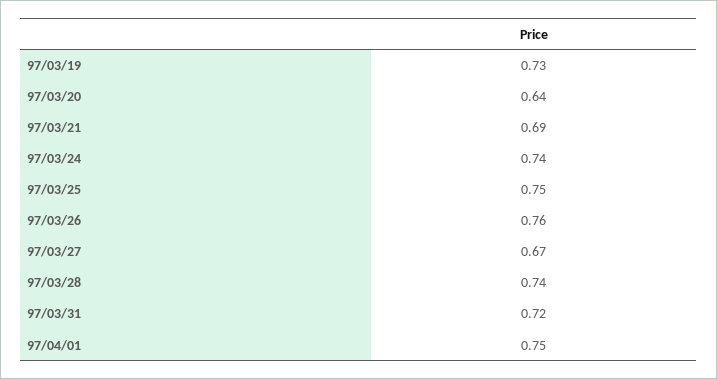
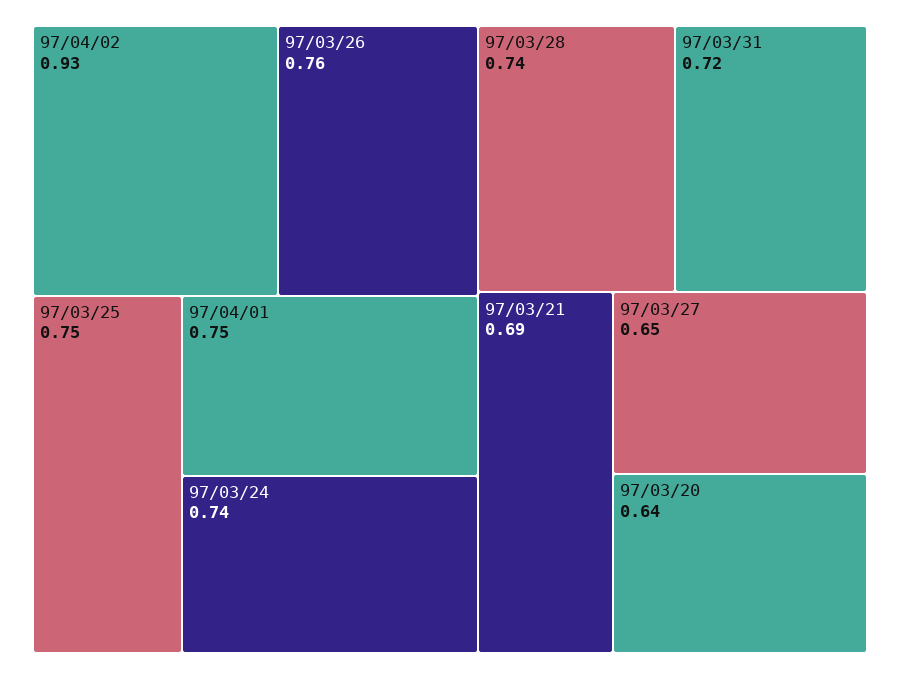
97/03/19: 0.73 -> none
97/03/27: 0.67 -> 0.65
97/04/02: none -> 0.93

